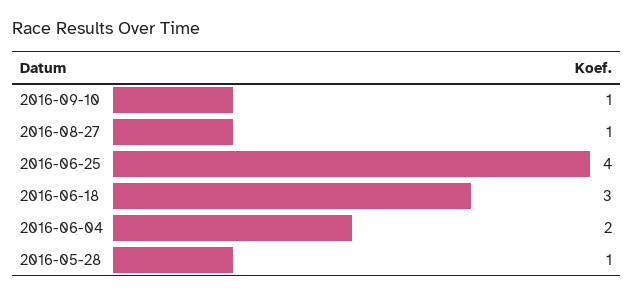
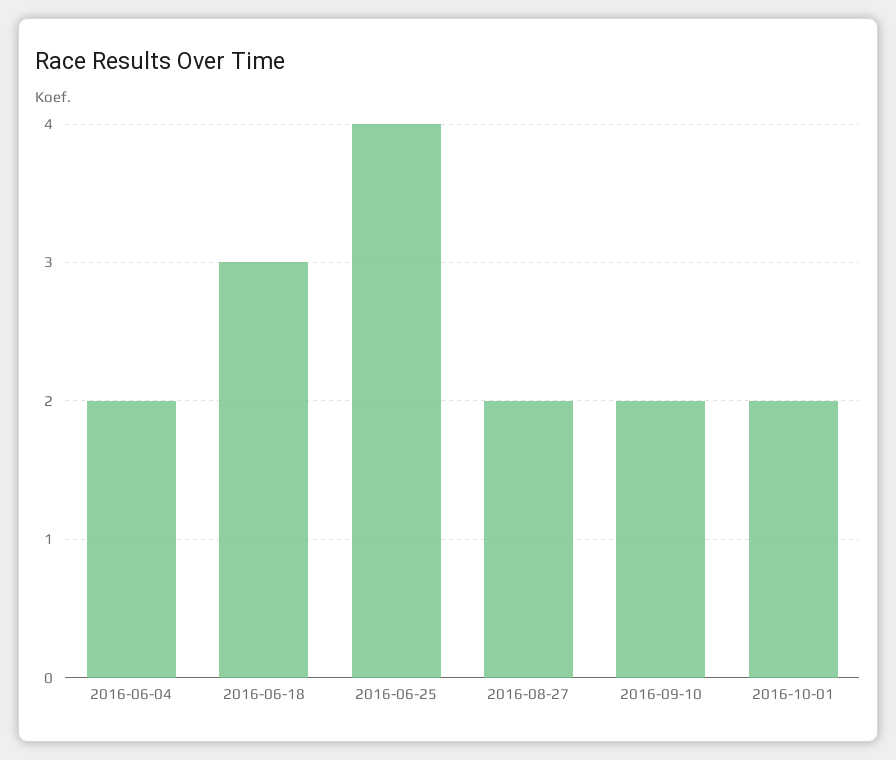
2016-09-10: 1 -> 2
2016-08-27: 1 -> 2
2016-05-28: 1 -> none
2016-10-01: none -> 2

